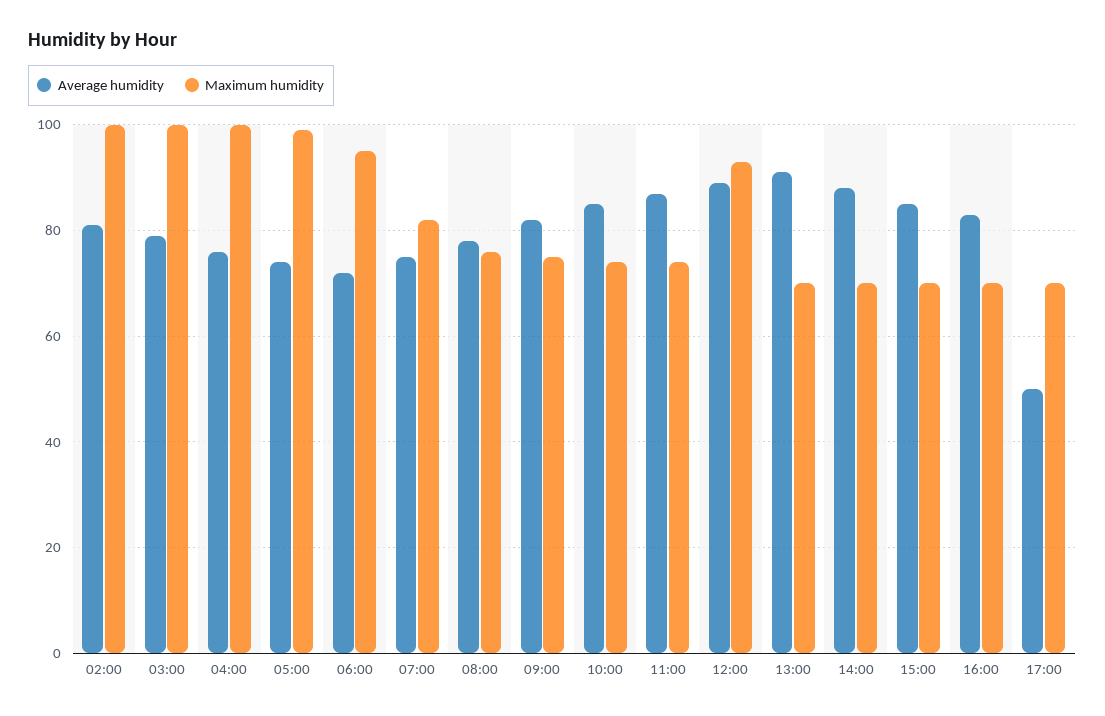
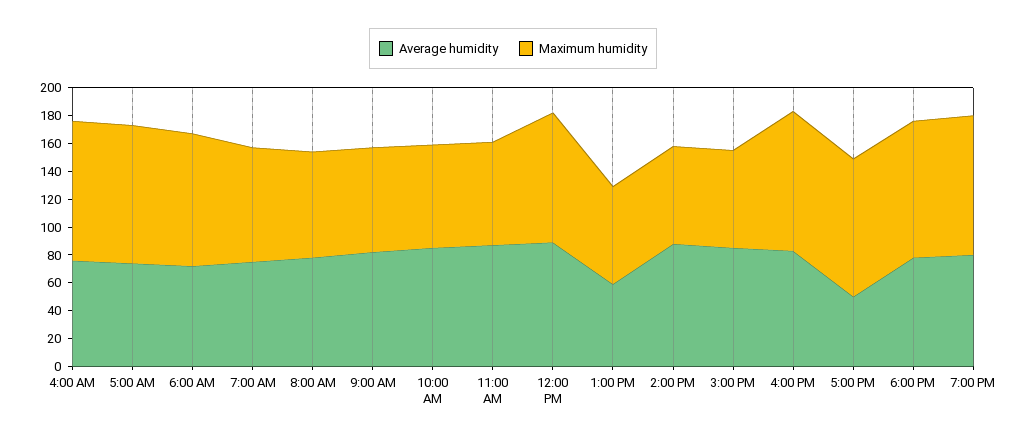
Average humidity, 02:00: 80 -> none
Maximum humidity, 02:00: 100 -> none
Average humidity, 03:00: 80 -> none
Maximum humidity, 03:00: 100 -> none
Average humidity, 13:00: 90 -> 60
Maximum humidity, 16:00: 70 -> 100
Maximum humidity, 17:00: 70 -> 100
Average humidity, 6:00 PM: none -> 80
Maximum humidity, 6:00 PM: none -> 100
Average humidity, 7:00 PM: none -> 80
Maximum humidity, 7:00 PM: none -> 100

